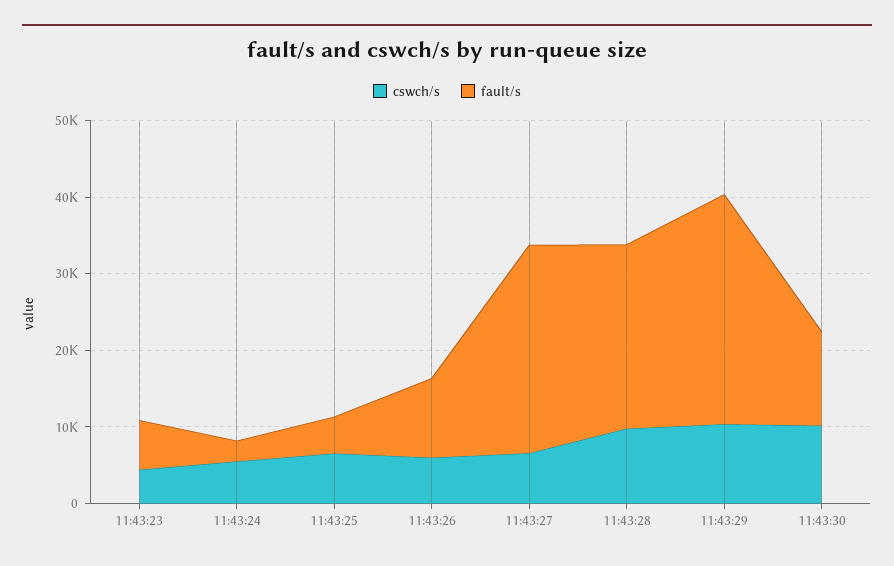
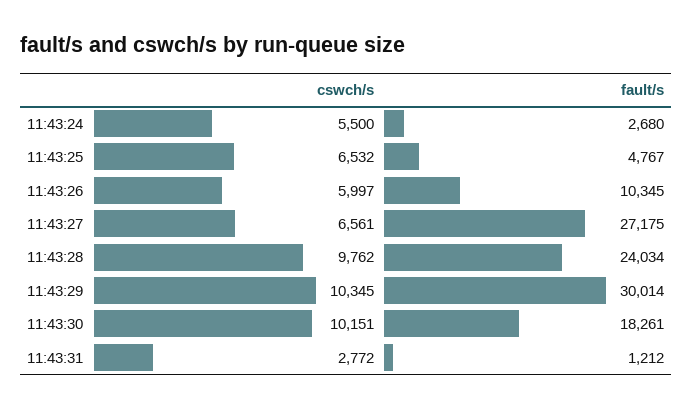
cswch/s, 11:43:23: 4000 -> none
fault/s, 11:43:23: 6000 -> none
fault/s, 11:43:30: 12000 -> 18261
cswch/s, 11:43:31: none -> 2772
fault/s, 11:43:31: none -> 1212

